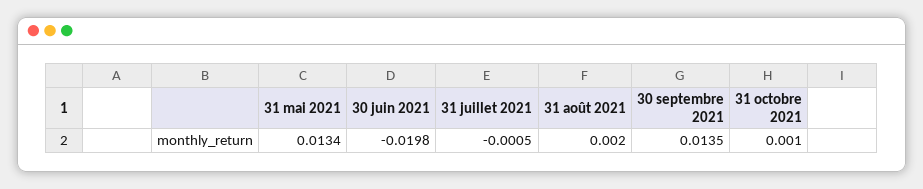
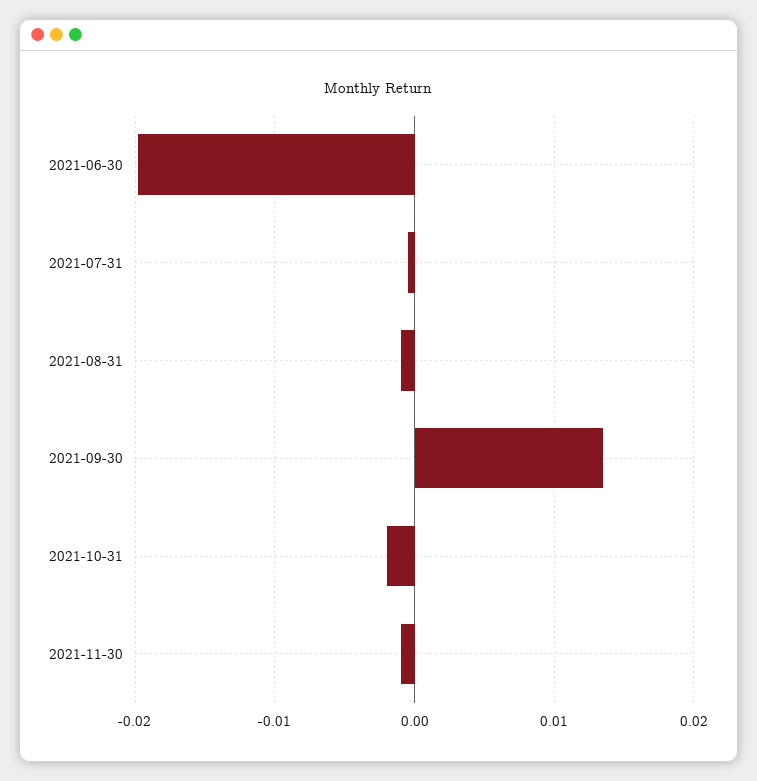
31 mai 2021: 0.0134 -> none
31 août 2021: 0.002 -> -0.001
31 octobre 2021: 0.001 -> -0.002
2021-11-30: none -> -0.001

